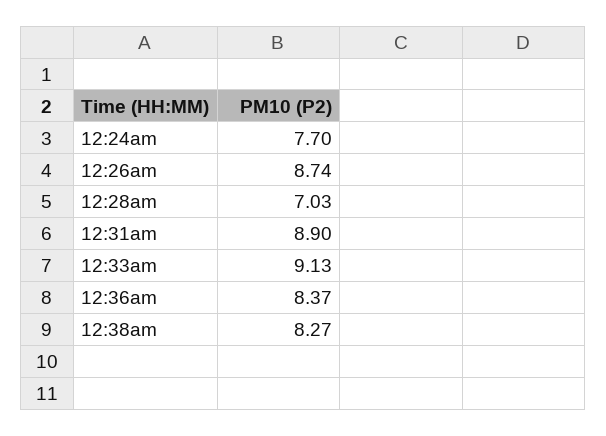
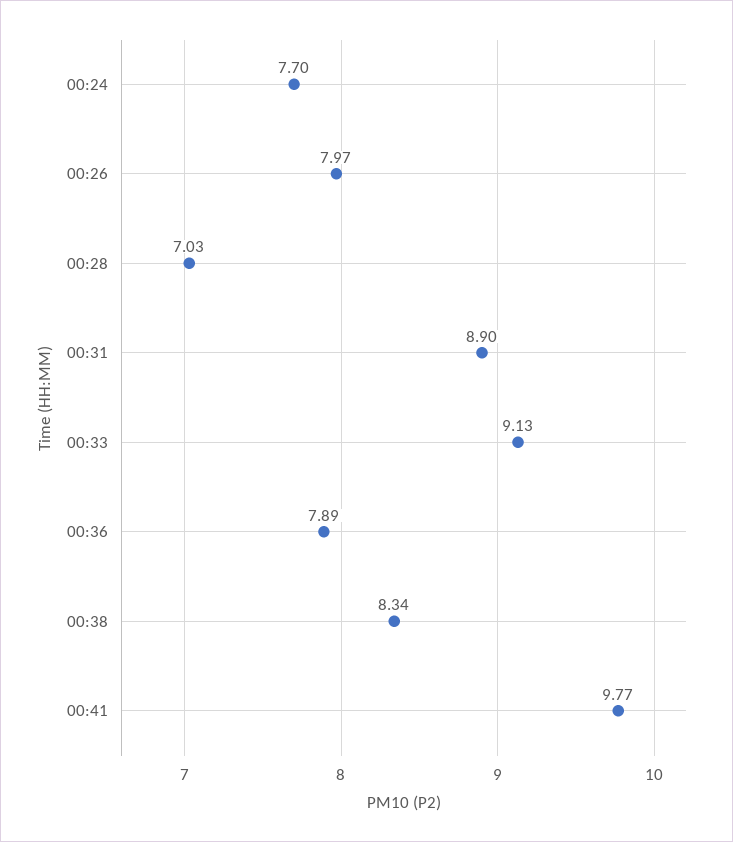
12:26am: 8.74 -> 7.97
12:36am: 8.37 -> 7.89
12:38am: 8.27 -> 8.34
00:41: none -> 9.77

